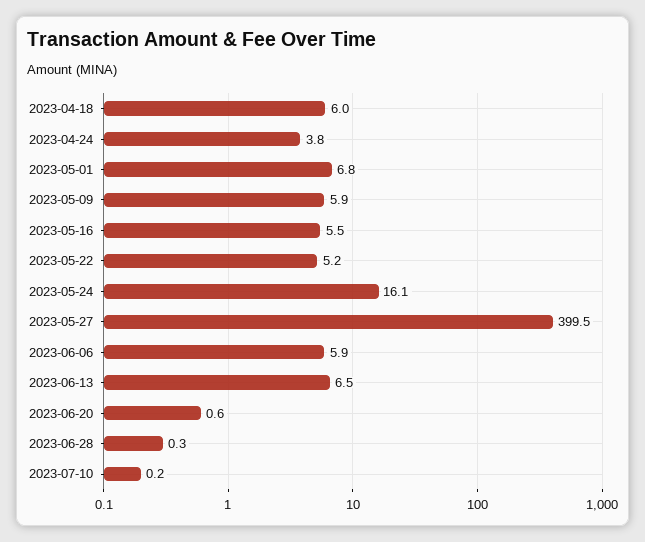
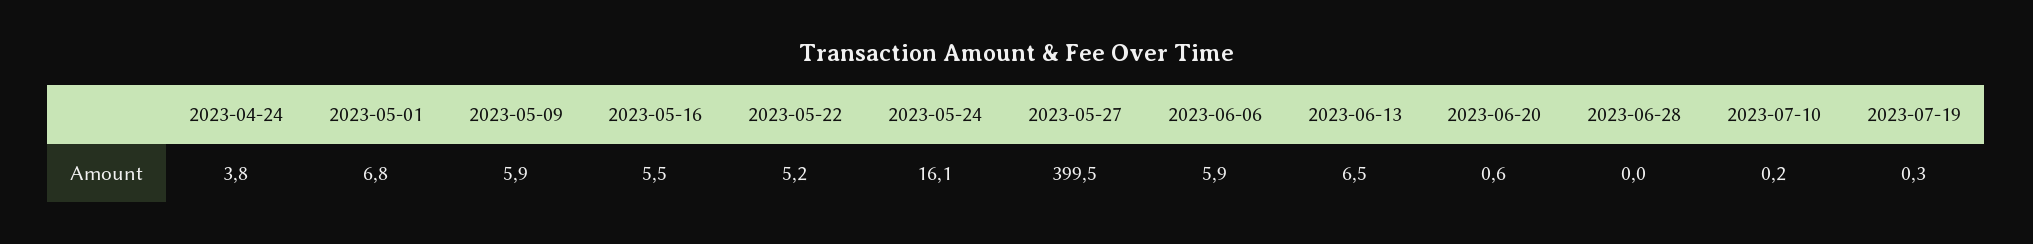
2023-04-18: 6 -> none
2023-06-28: 0.3 -> 0
2023-07-19: none -> 0.3

